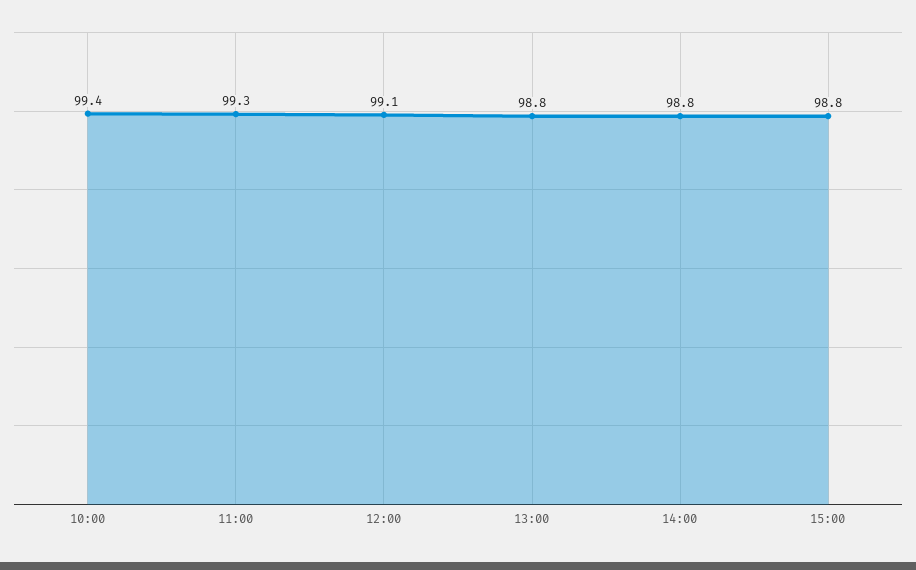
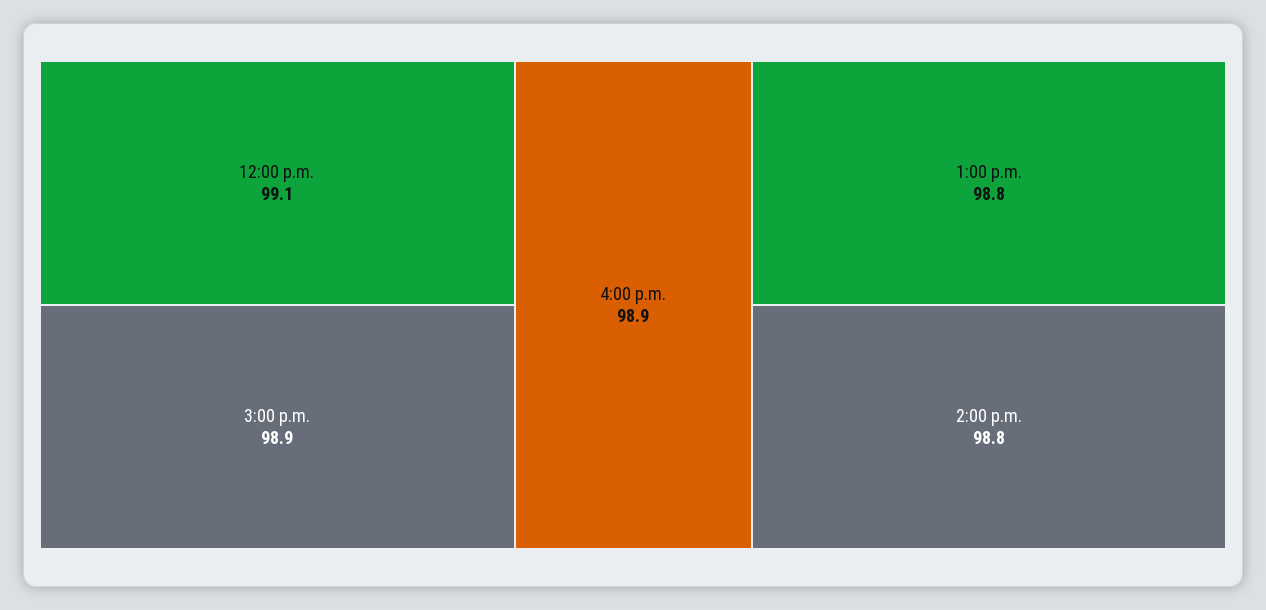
10:00: 99.4 -> none
11:00: 99.3 -> none
15:00: 98.8 -> 98.9
4:00 p.m.: none -> 98.9

